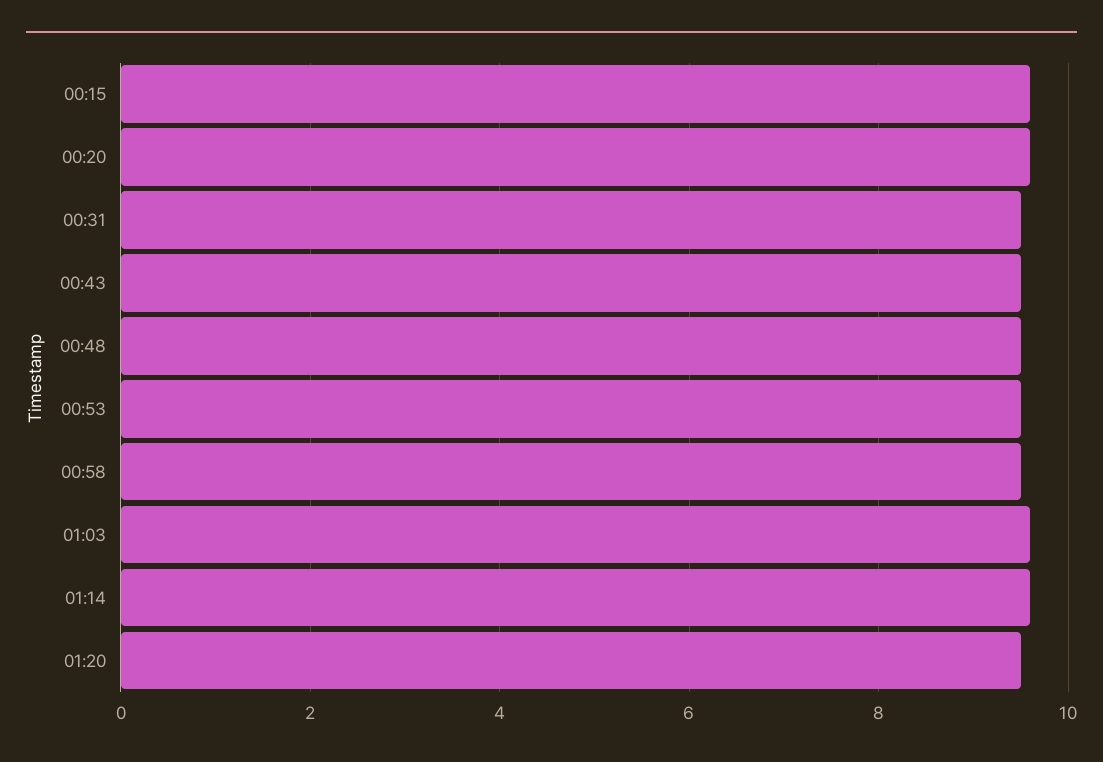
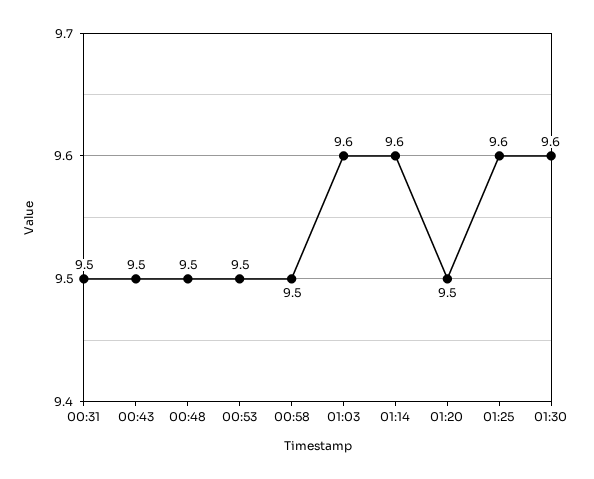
00:15: 9.5 -> none
00:20: 9.5 -> none
01:25: none -> 9.6
01:30: none -> 9.6

